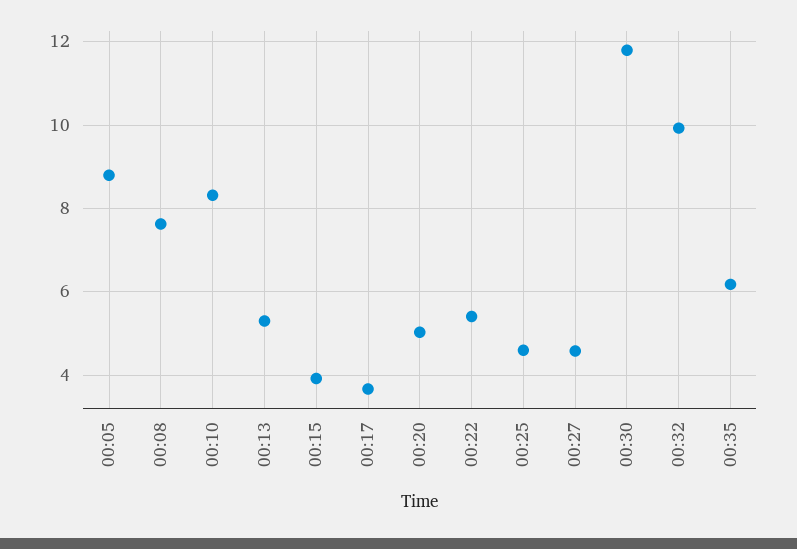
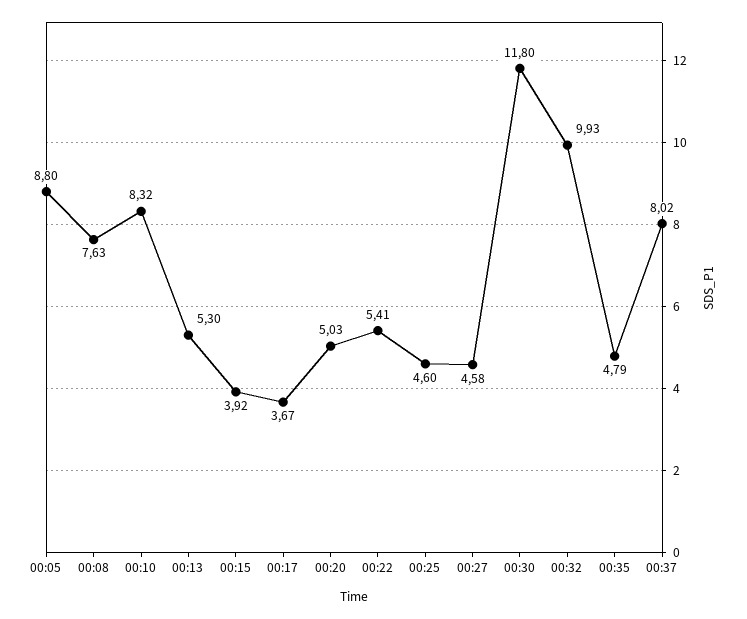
00:35: 6.2 -> 4.79
00:37: none -> 8.02

